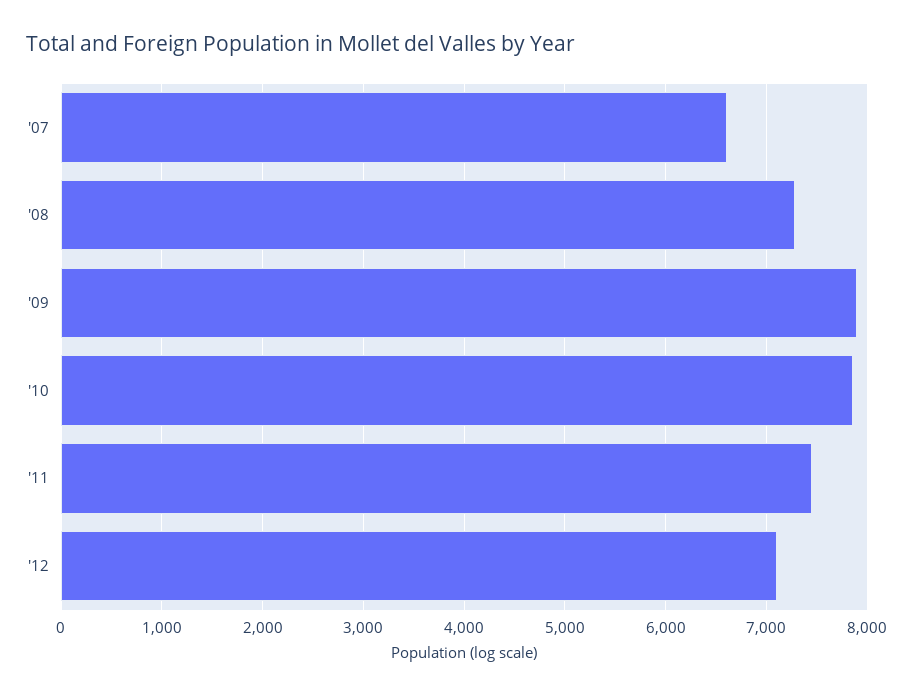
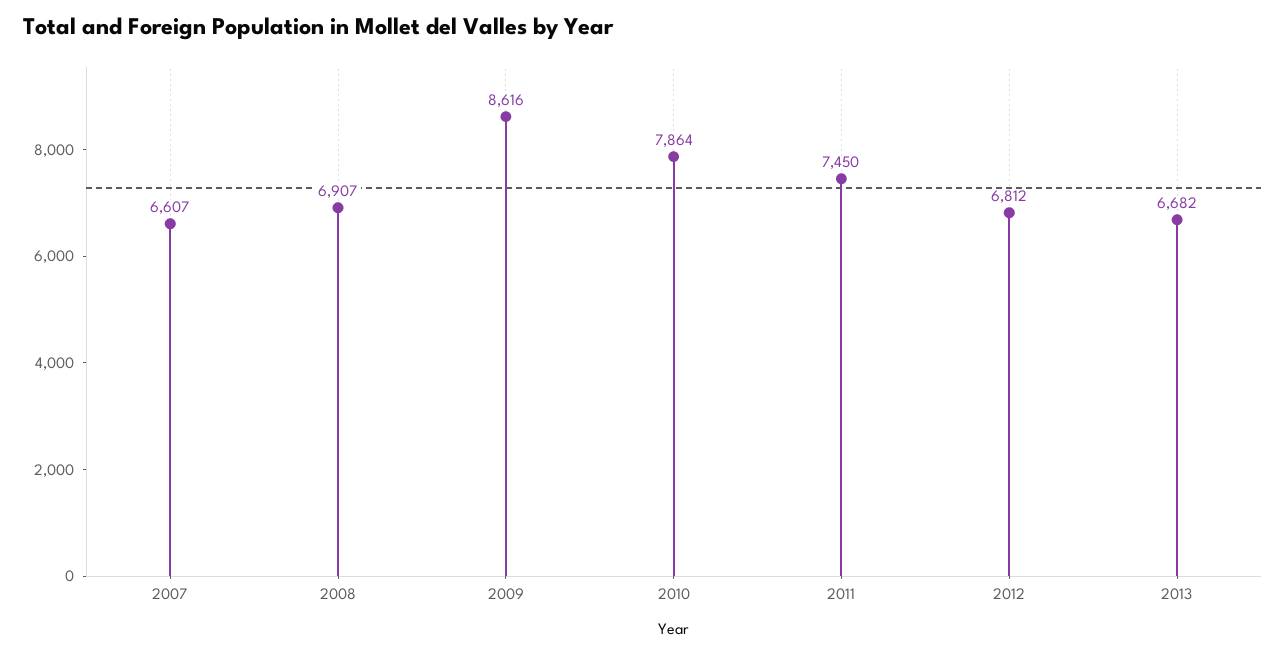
'08: 7300 -> 6907
'09: 7900 -> 8616
'12: 7100 -> 6812
2013: none -> 6682

